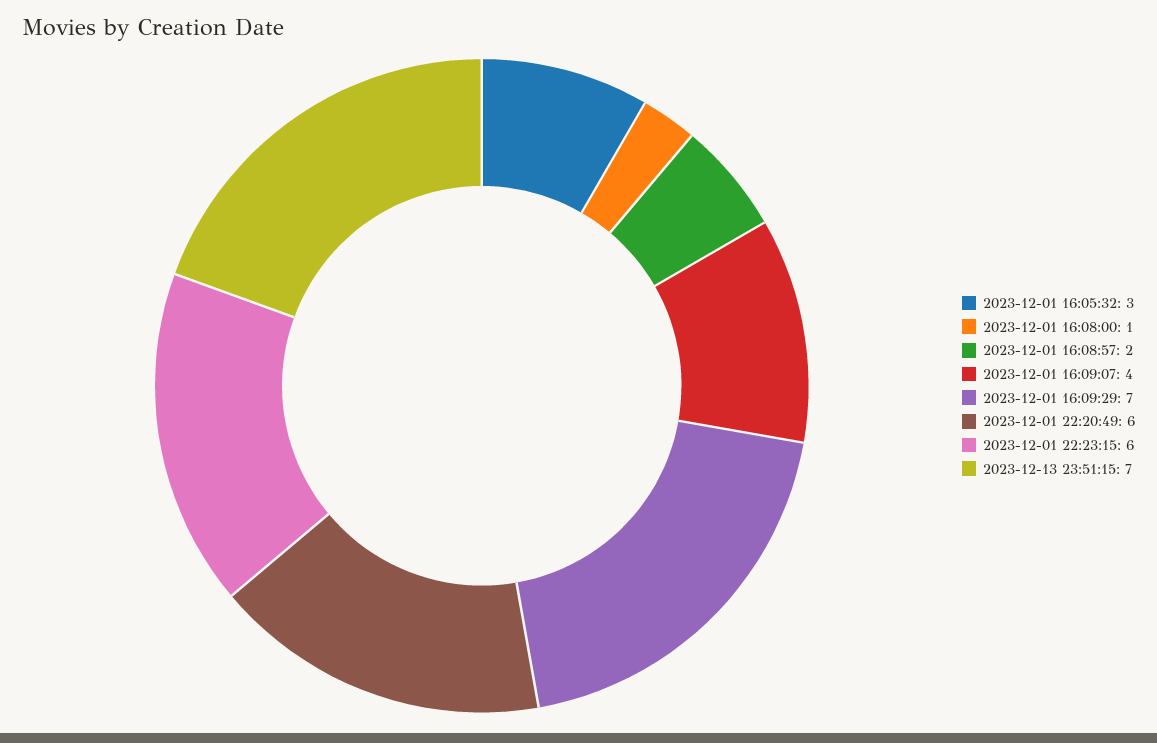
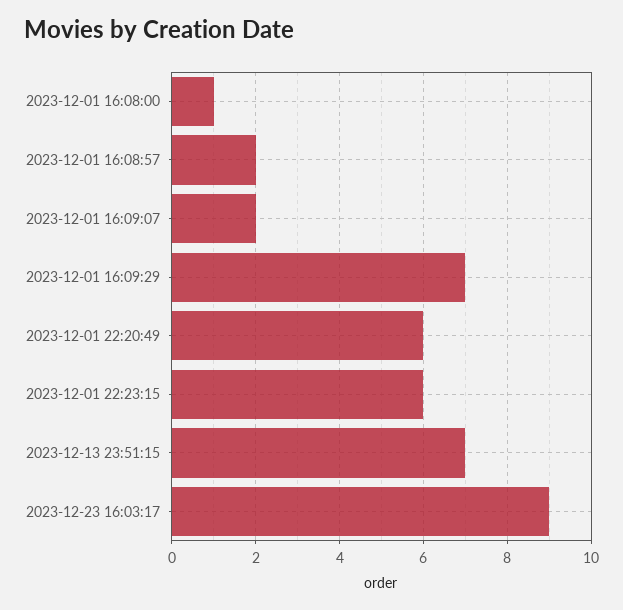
2023-12-01 16:05:32: 3 -> none
2023-12-01 16:09:07: 4 -> 2
2023-12-23 16:03:17: none -> 9

